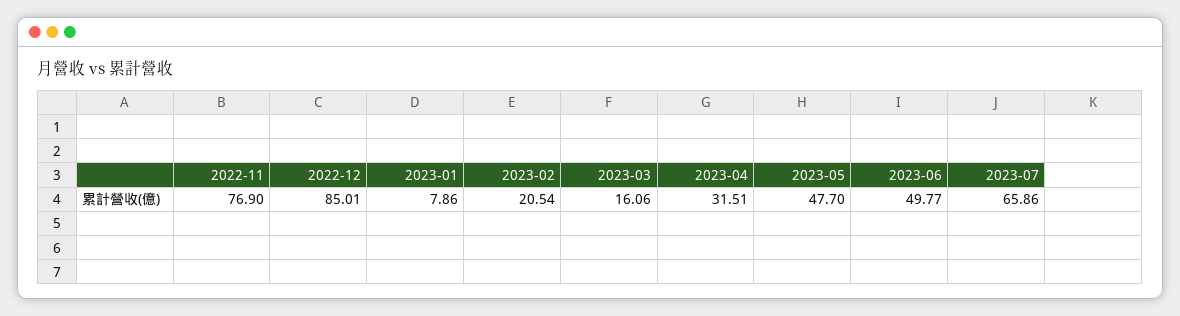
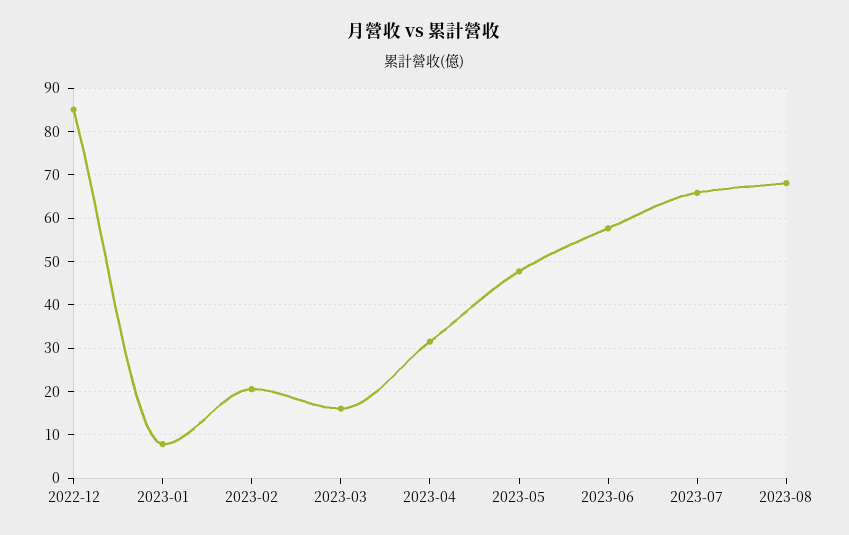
2022-11: 76.9 -> none
2023-06: 49.77 -> 58
2023-08: none -> 68

